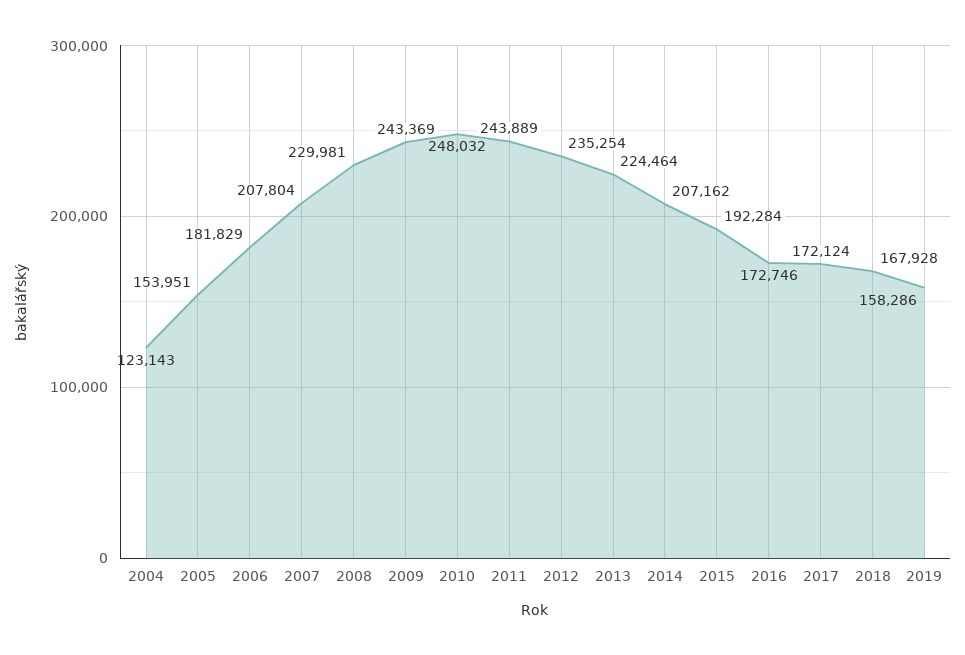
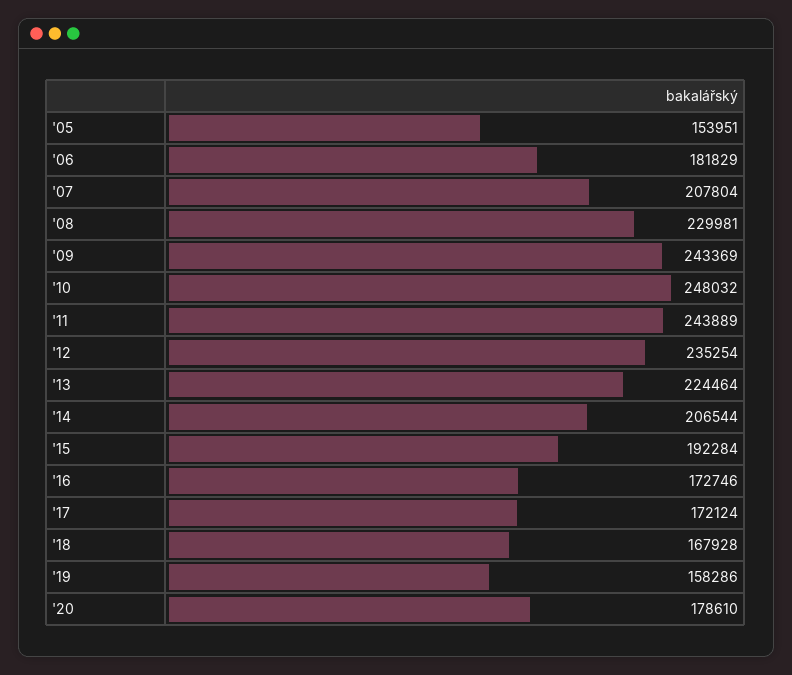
2004: 123143 -> none
2014: 207162 -> 206544
'20: none -> 178610

